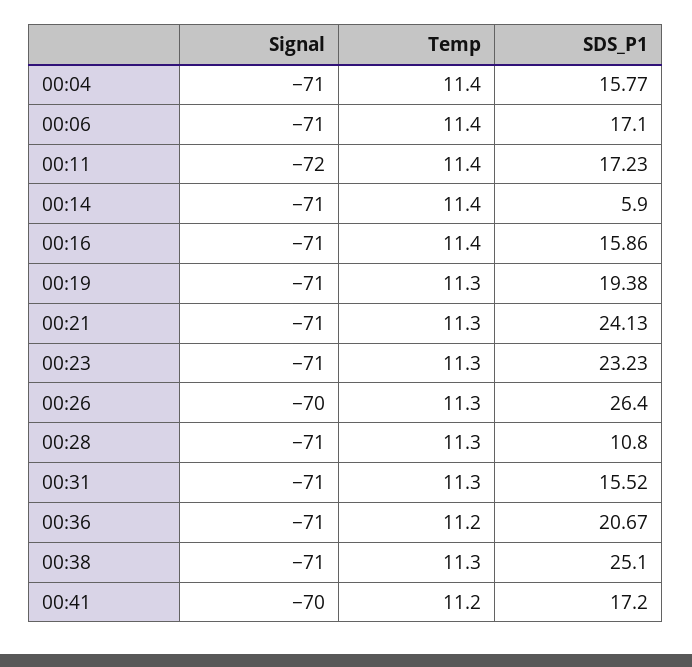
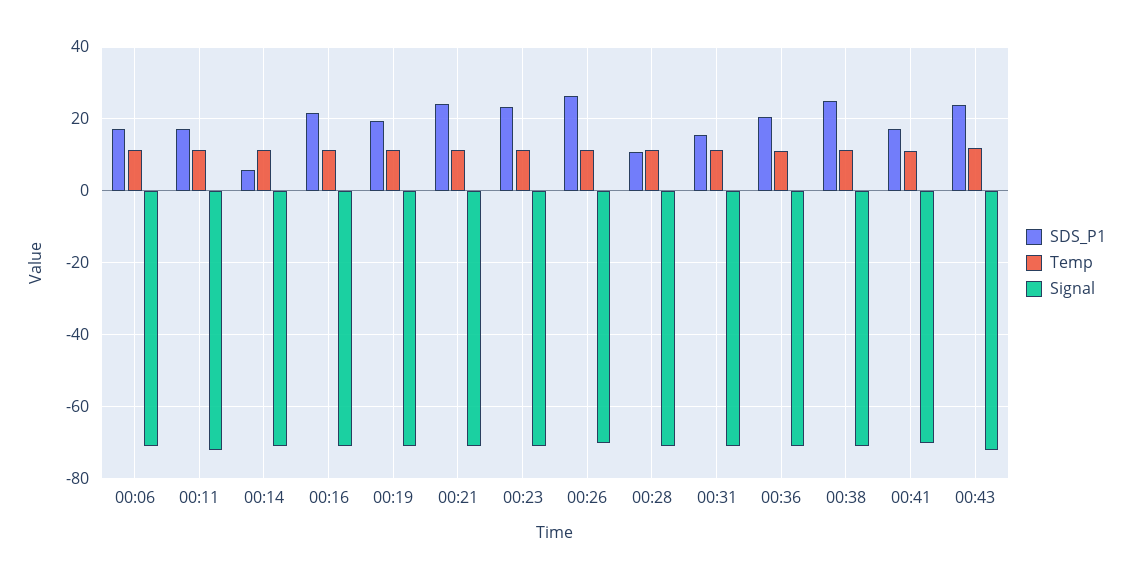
Signal, 00:04: -71 -> none
Temp, 00:04: 11.4 -> none
SDS_P1, 00:04: 15.77 -> none
SDS_P1, 00:16: 15.86 -> 22
SDS_P1, 00:43: none -> 24
Temp, 00:43: none -> 12
Signal, 00:43: none -> -72

